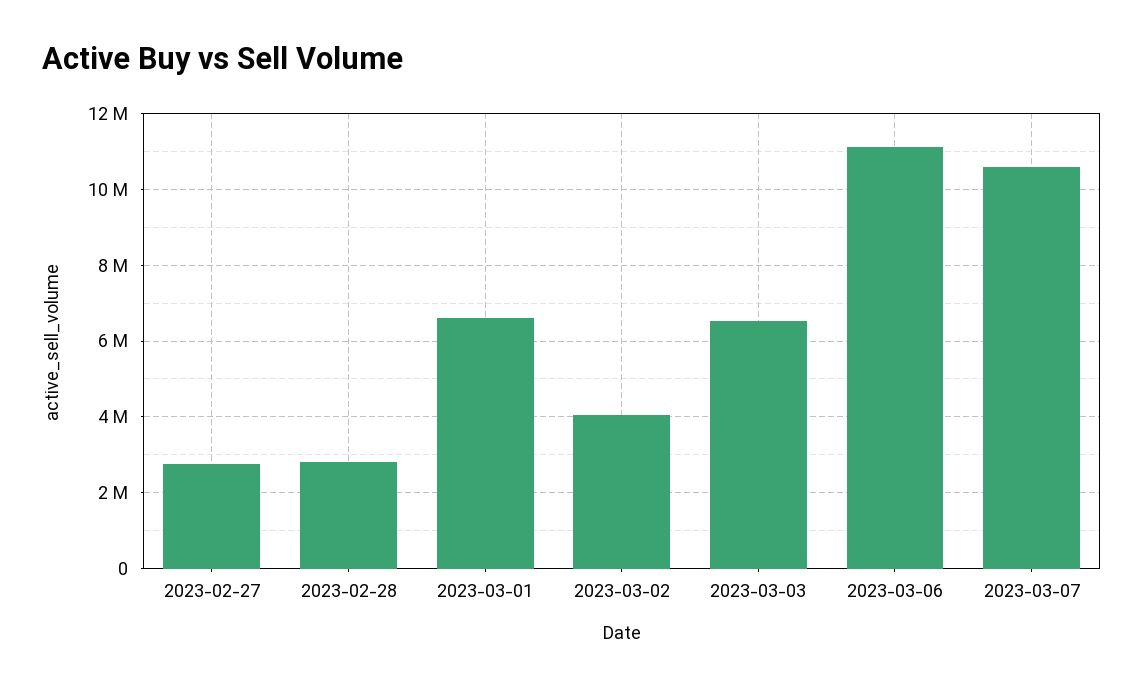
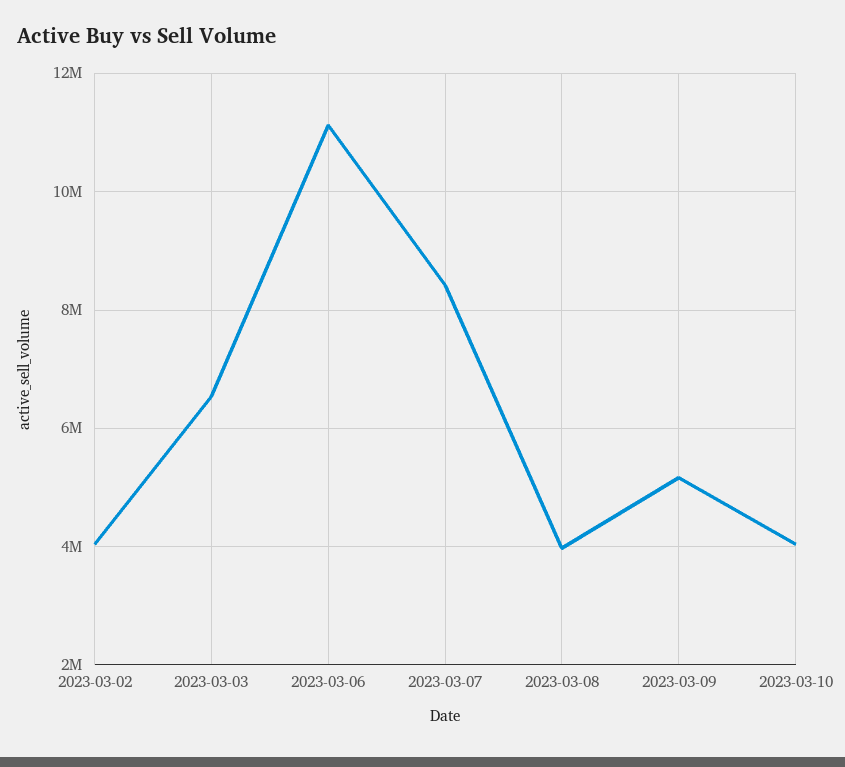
2023-02-27: 2800000 -> none
2023-02-28: 2800000 -> none
2023-03-01: 6600000 -> none
2023-03-07: 10600000 -> 8400000
2023-03-08: none -> 4000000
2023-03-09: none -> 5200000
2023-03-10: none -> 4000000

